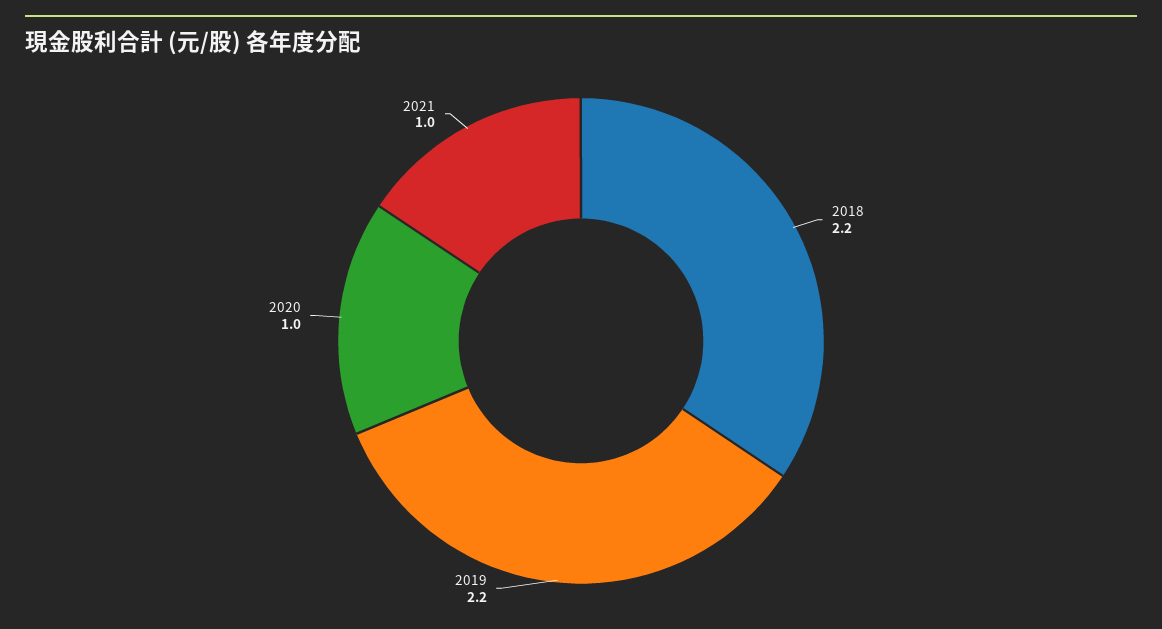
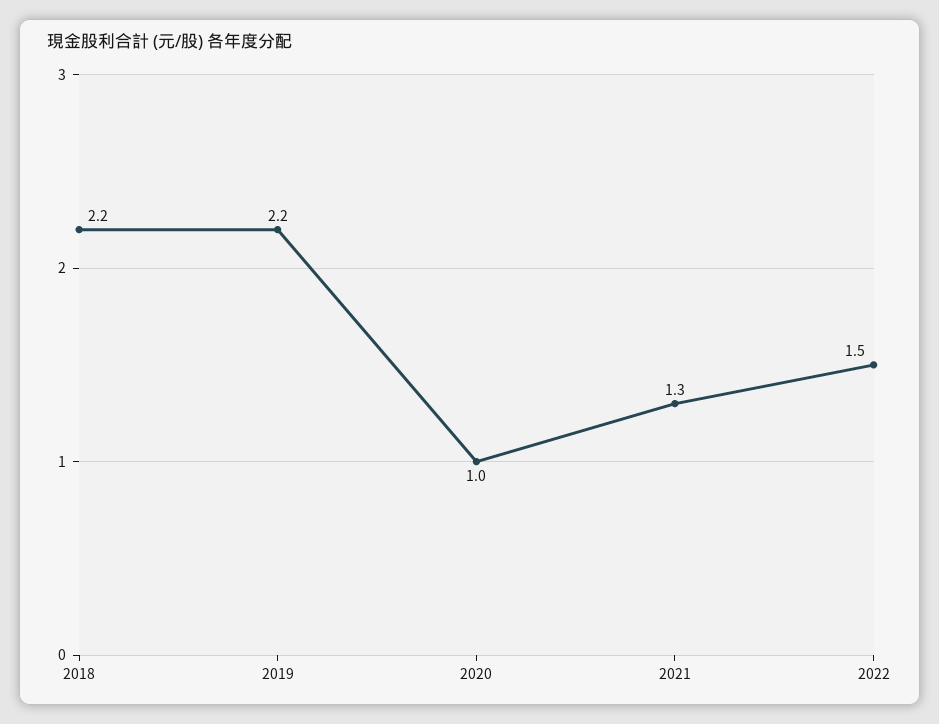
2021: 1 -> 1.3
2022: none -> 1.5

